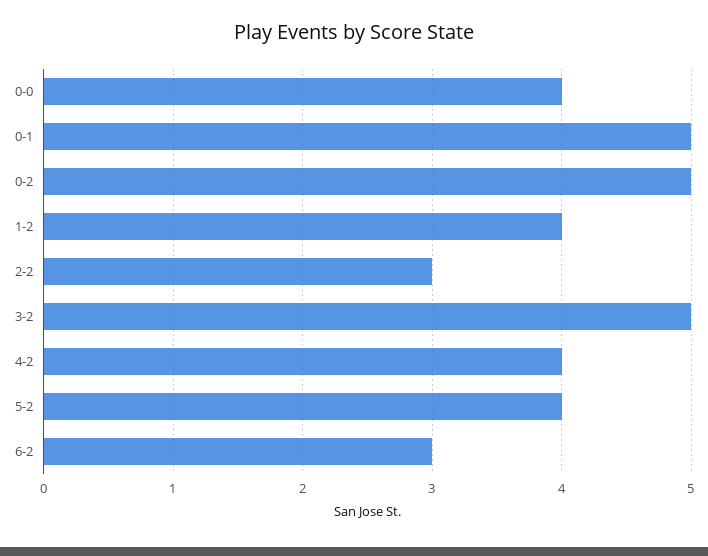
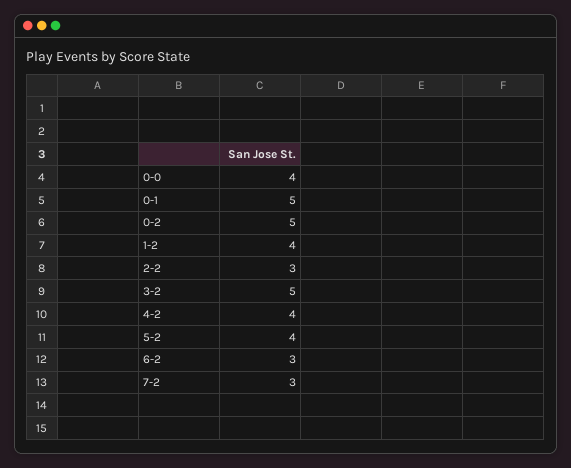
7-2: none -> 3

